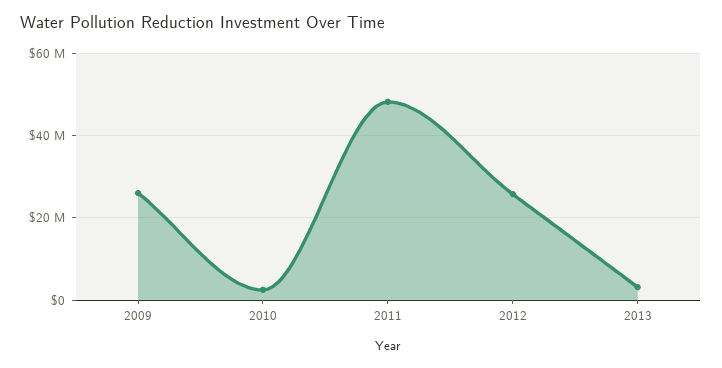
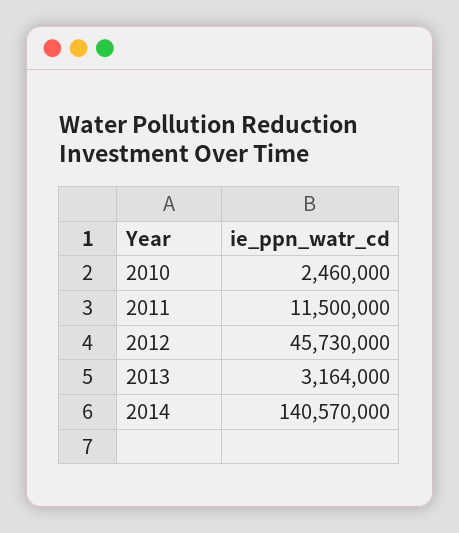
2009: 26000000 -> none
2011: 48000000 -> 11500000
2012: 26000000 -> 45730000
2014: none -> 140570000

